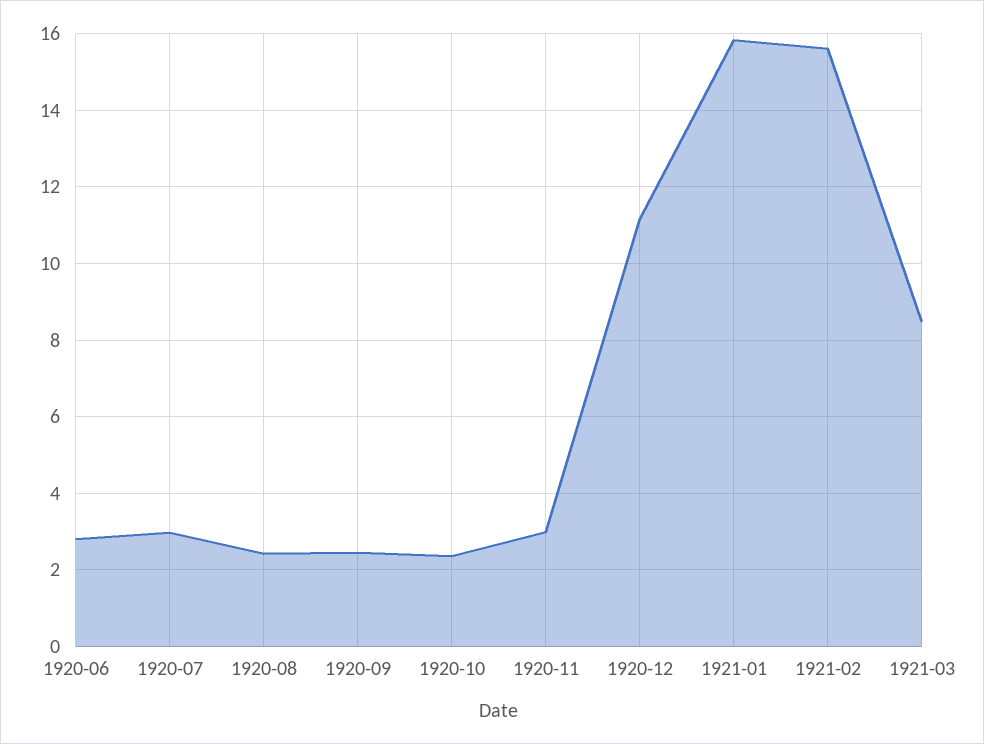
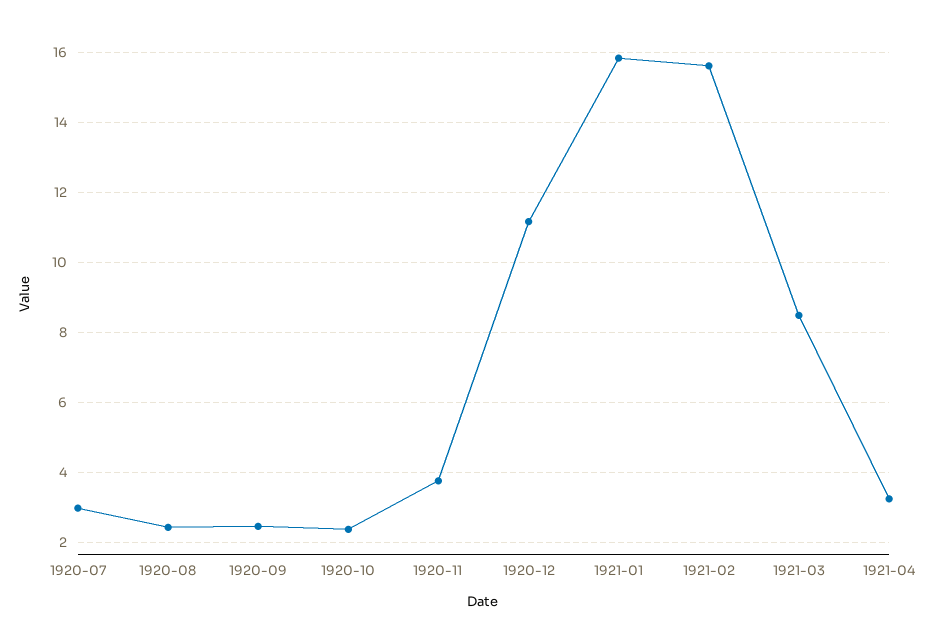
1920-06: 2.8 -> none
1920-11: 3 -> 3.8
1921-04: none -> 3.2

